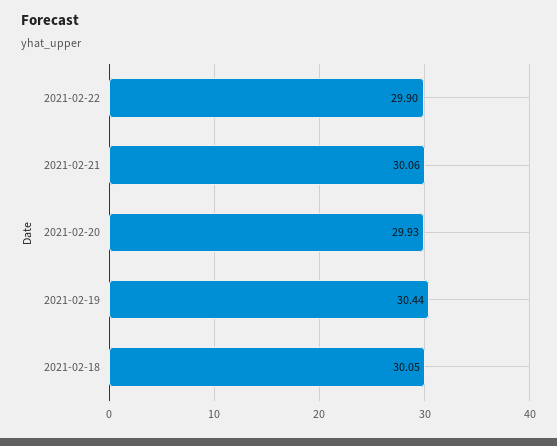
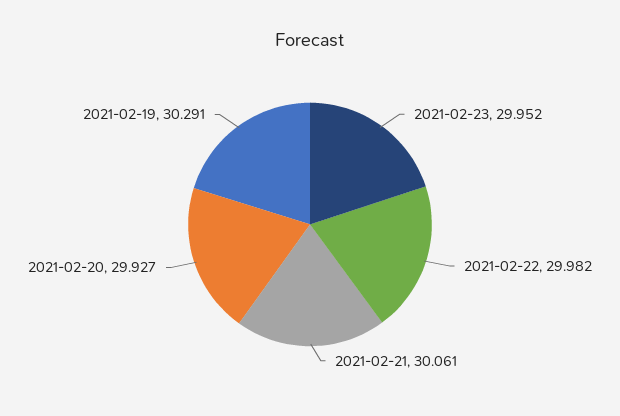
2021-02-22: 29.9 -> 29.982
2021-02-19: 30.44 -> 30.291
2021-02-18: 30.05 -> none
2021-02-23: none -> 29.952

